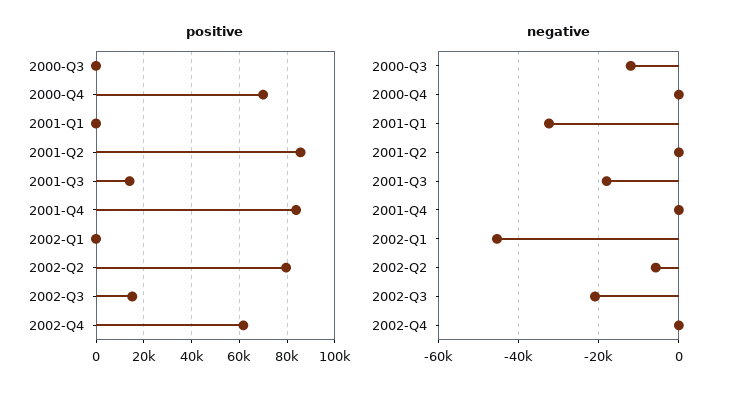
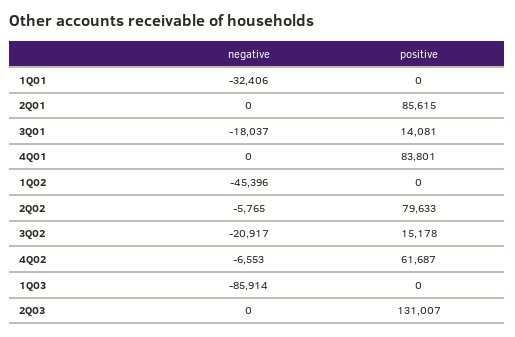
positive, 2000-Q3: 0 -> none
positive, 2000-Q4: 70000 -> none
negative, 2000-Q3: -12000 -> none
negative, 2000-Q4: 0 -> none
negative, 2002-Q4: 0 -> -6553
negative, 1Q03: none -> -85914
positive, 1Q03: none -> 0
negative, 2Q03: none -> 0
positive, 2Q03: none -> 131007

